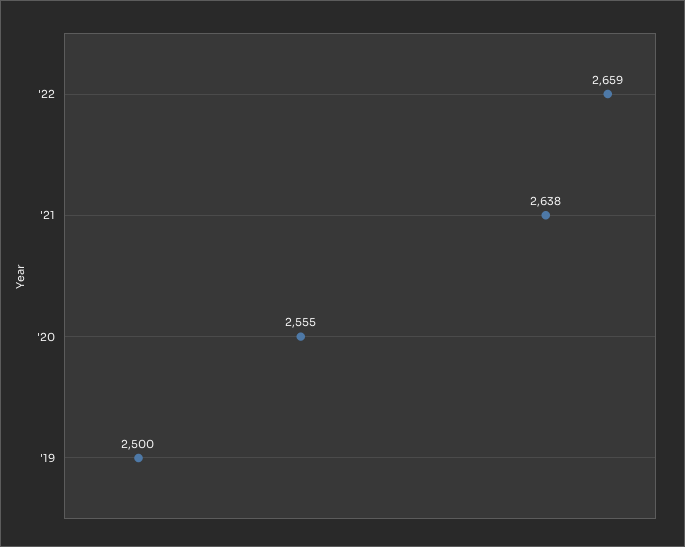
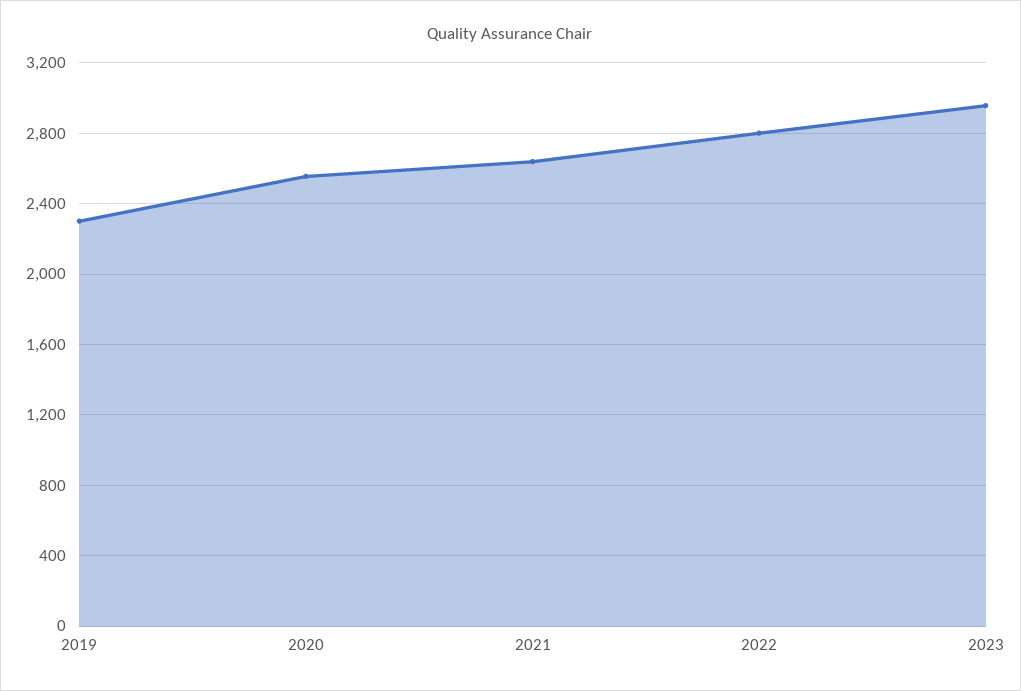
'22: 2659 -> 2800
'19: 2500 -> 2300
2023: none -> 2950

